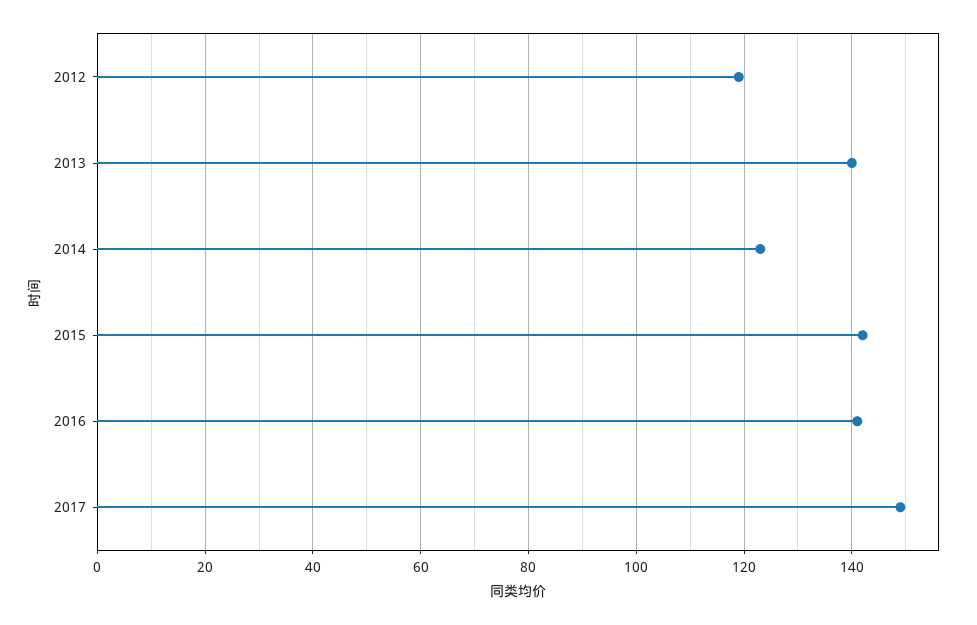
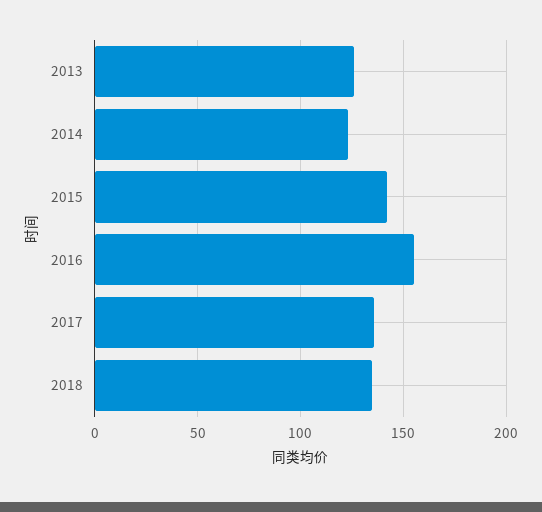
2012: 120 -> none
2013: 140 -> 125
2016: 140 -> 155
2017: 150 -> 135
2018: none -> 135

